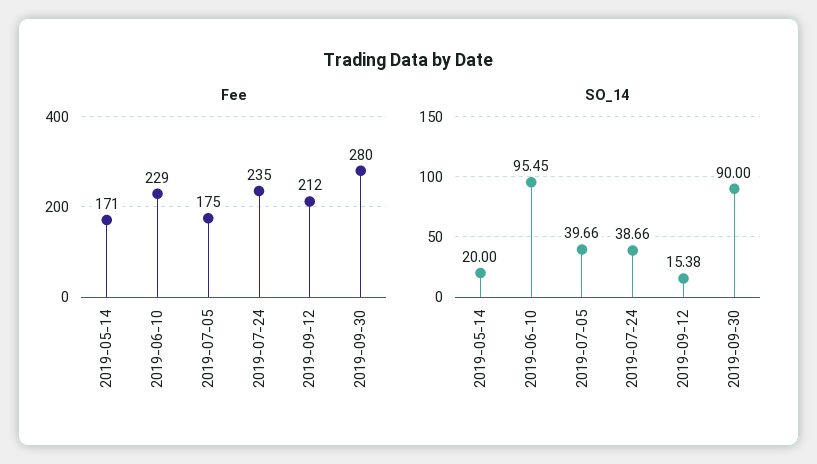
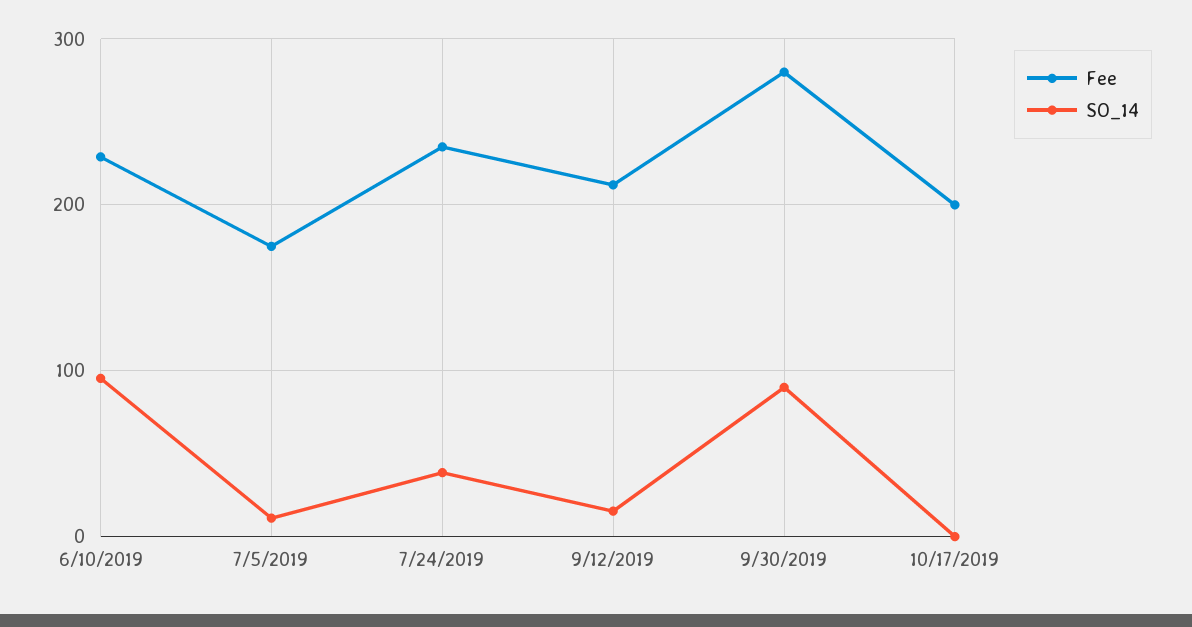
Fee, 2019-05-14: 171 -> none
SO_14, 2019-05-14: 20 -> none
SO_14, 2019-07-05: 39.66 -> 10
Fee, 10/17/2019: none -> 200
SO_14, 10/17/2019: none -> 0

